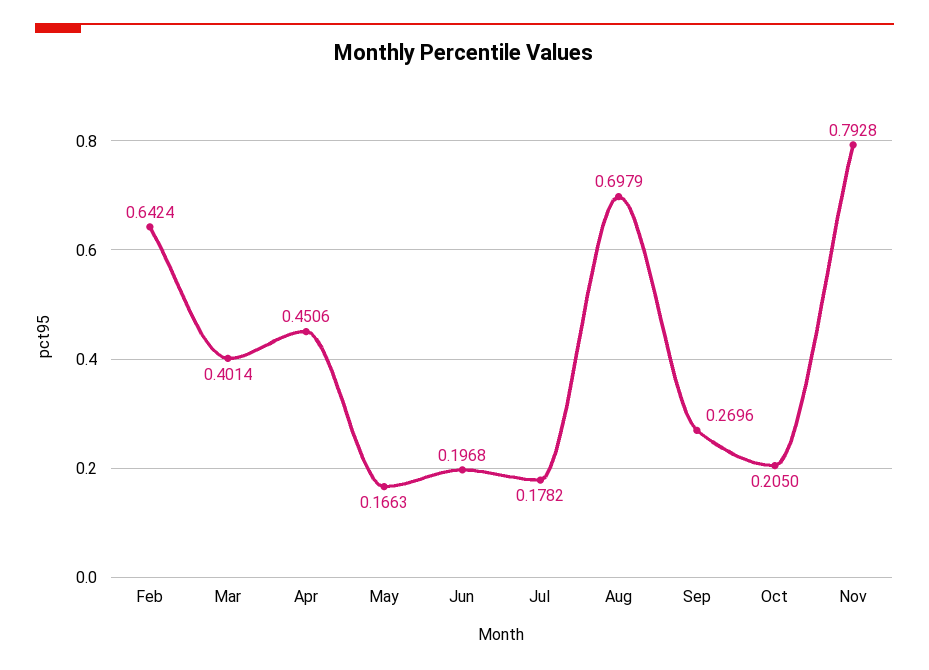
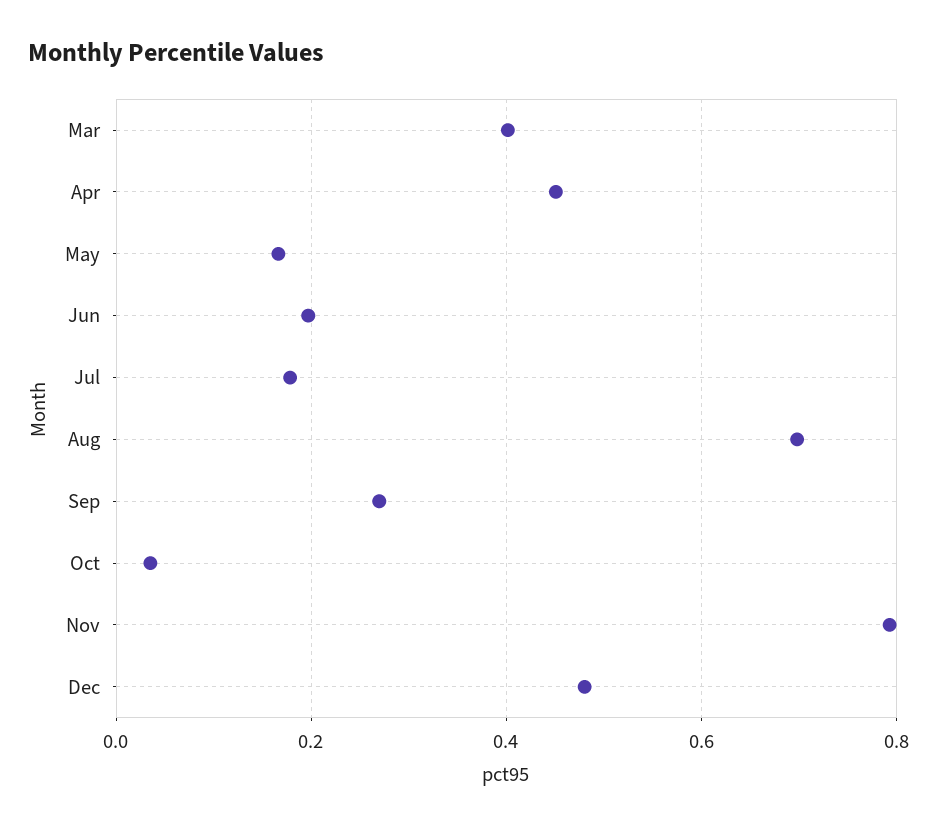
Feb: 0.6424 -> none
Oct: 0.205 -> 0.04
Dec: none -> 0.48

